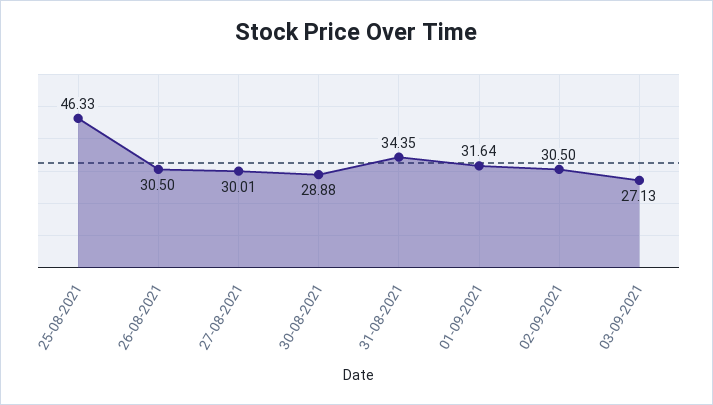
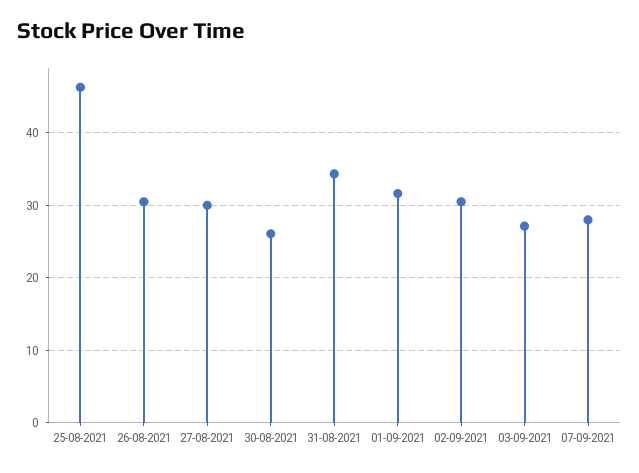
30-08-2021: 28.88 -> 26
07-09-2021: none -> 28

